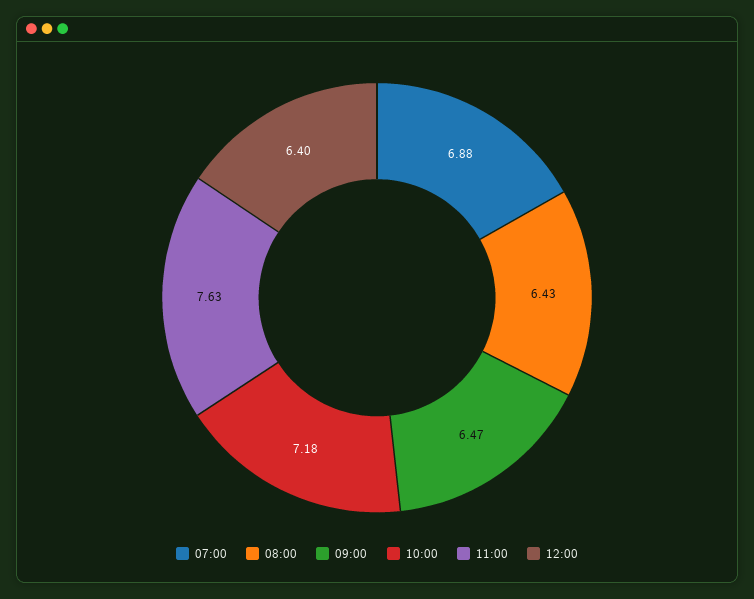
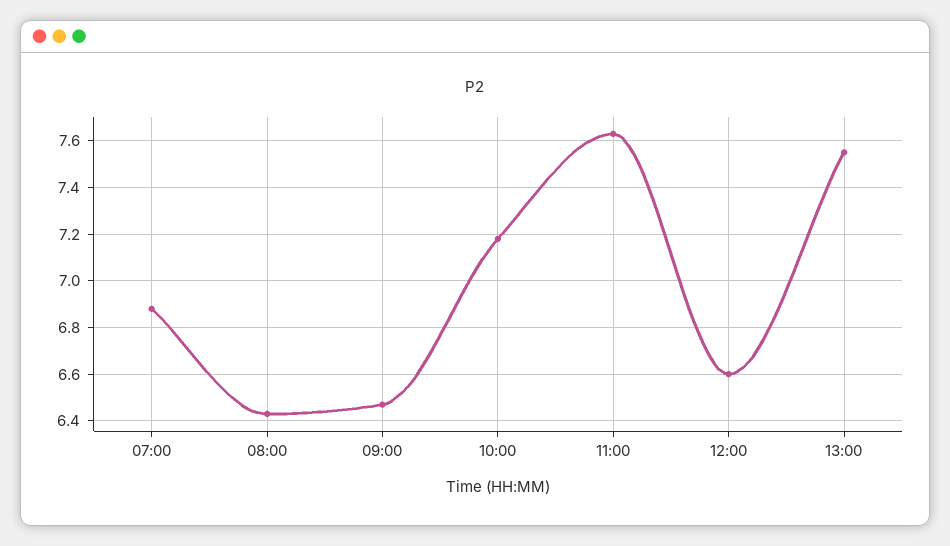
12:00: 6.4 -> 6.6
13:00: none -> 7.55

